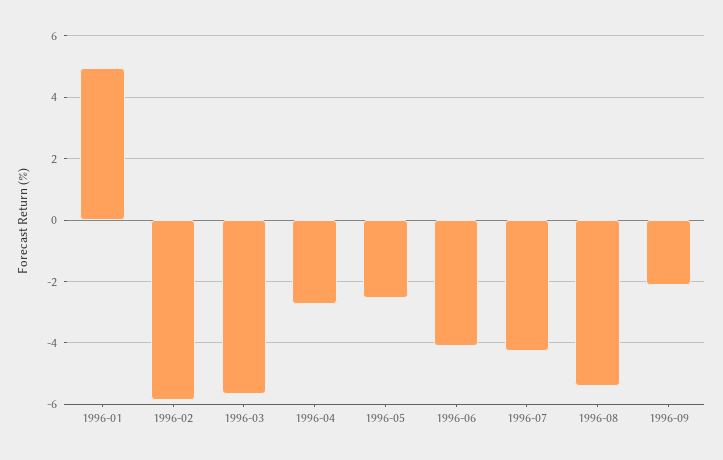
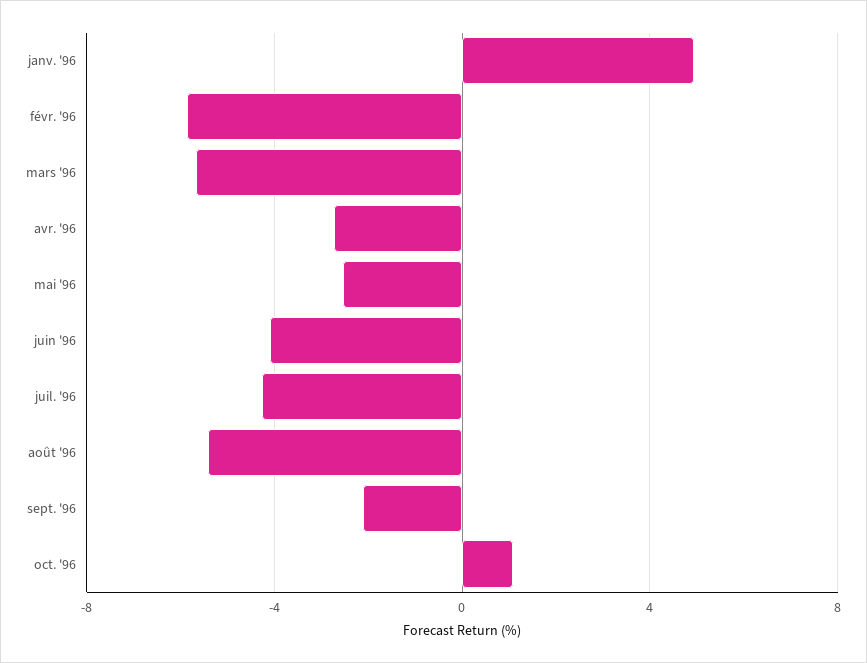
oct. '96: none -> 1

